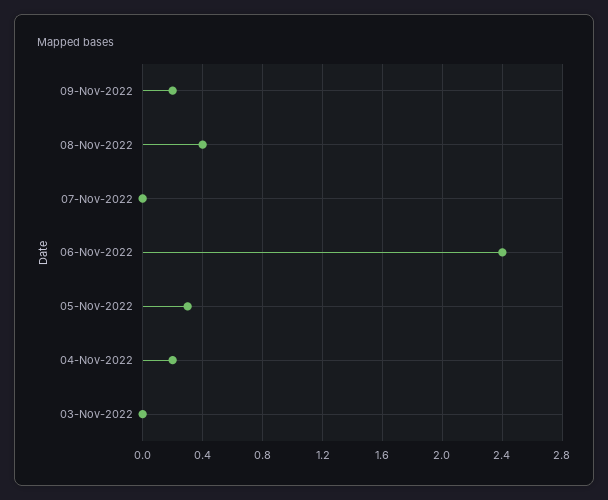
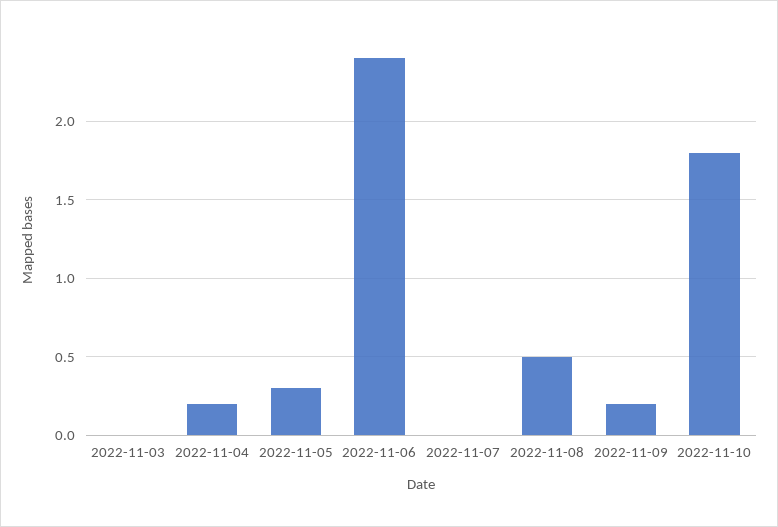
08-Nov-2022: 0.4 -> 0.5
2022-11-10: none -> 1.8

